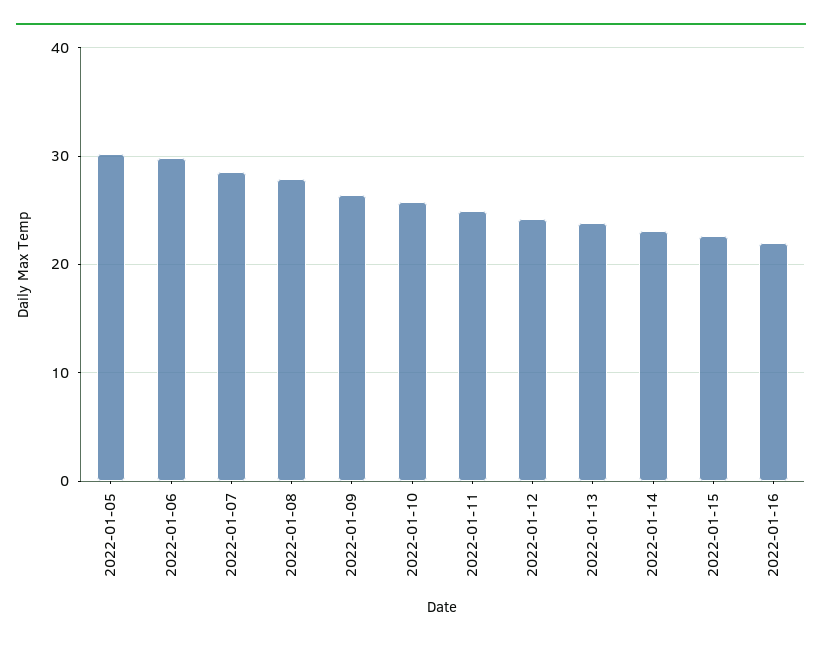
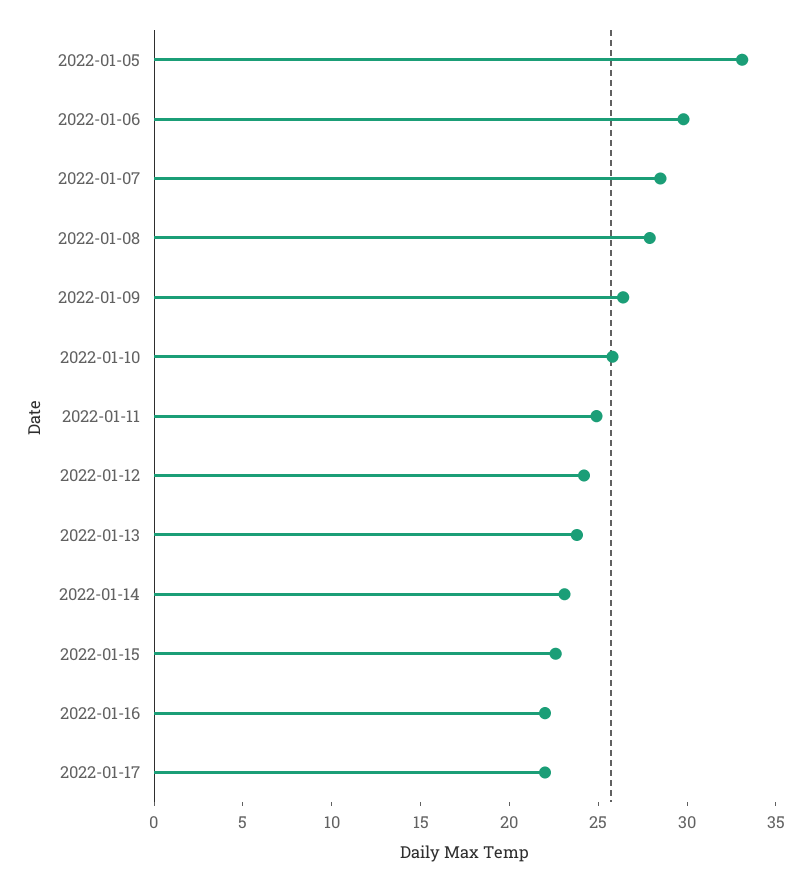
2022-01-05: 30 -> 33
2022-01-17: none -> 22

